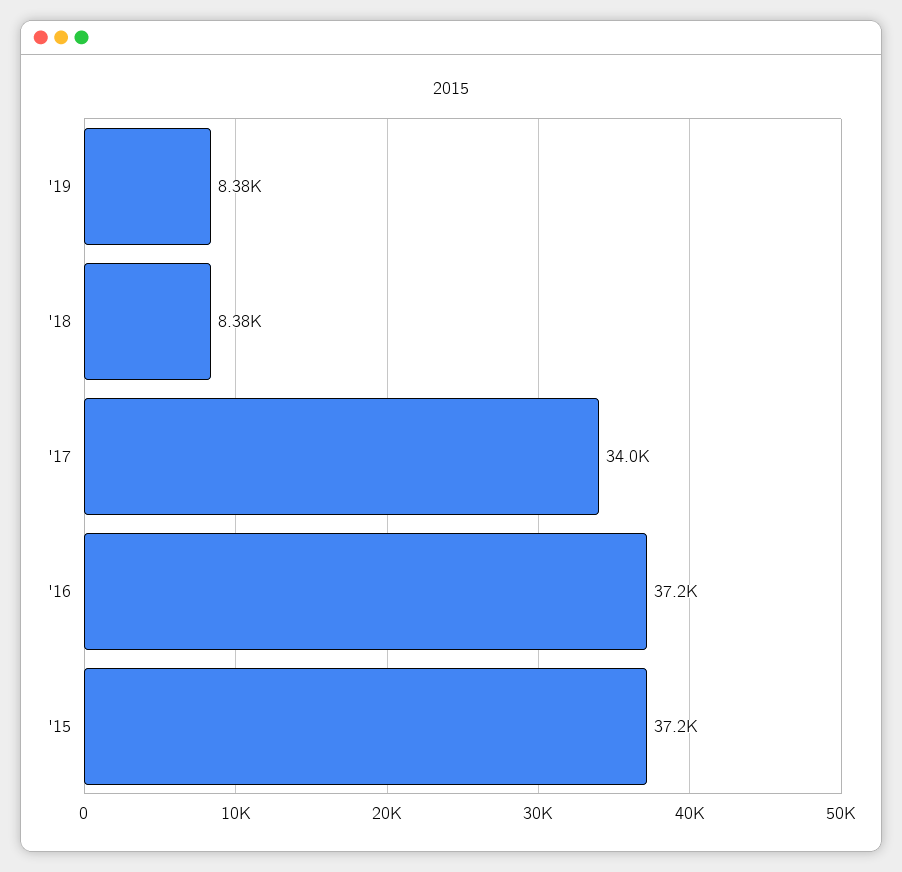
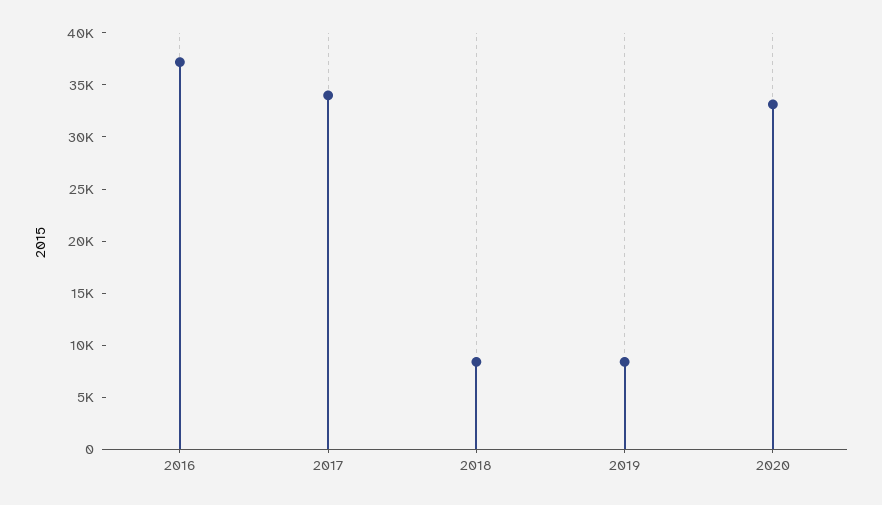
'15: 37200 -> none
2020: none -> 33000

